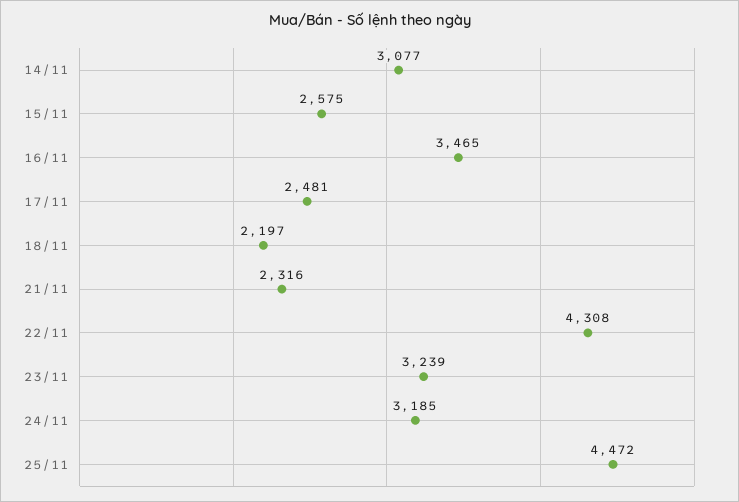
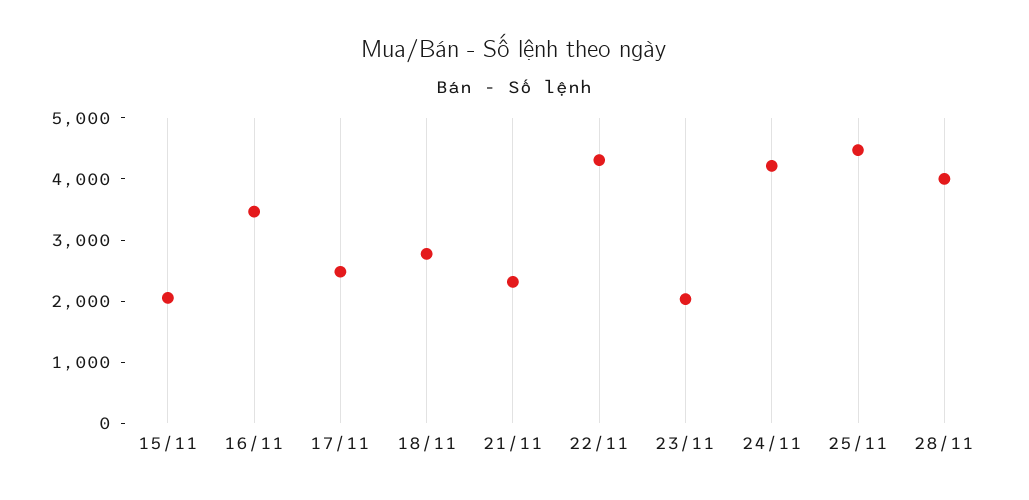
14/11: 3077 -> none
15/11: 2575 -> 2000
18/11: 2197 -> 2800
23/11: 3239 -> 2000
24/11: 3185 -> 4200
28/11: none -> 4000

